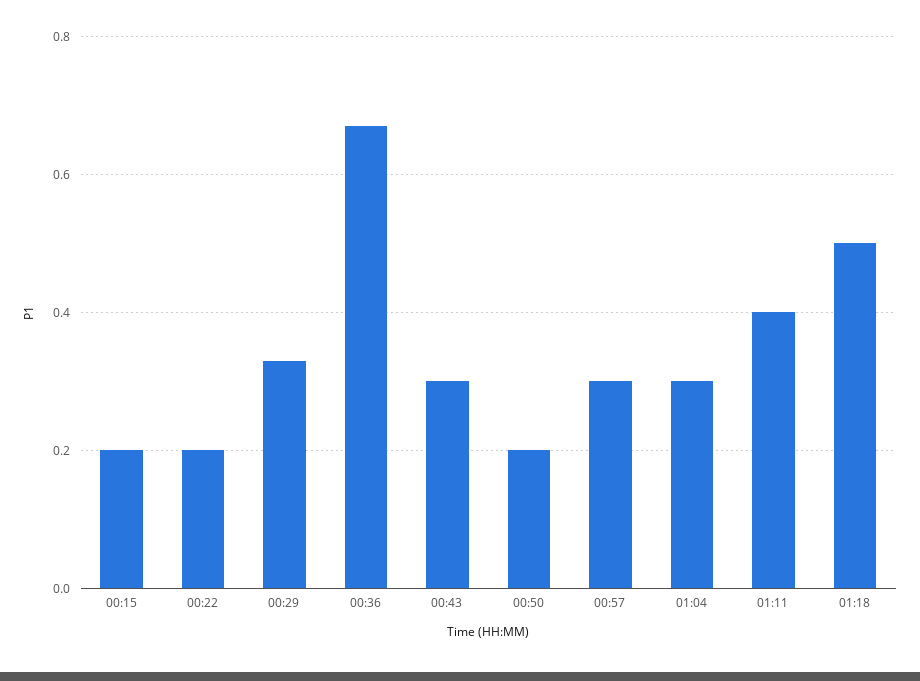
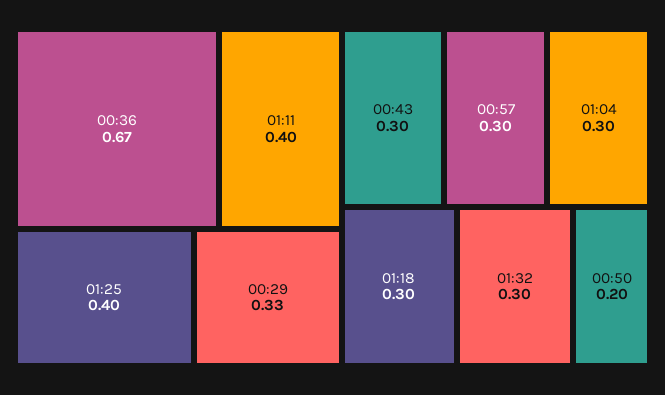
00:15: 0.2 -> none
00:22: 0.2 -> none
01:18: 0.5 -> 0.3
01:25: none -> 0.4
01:32: none -> 0.3

